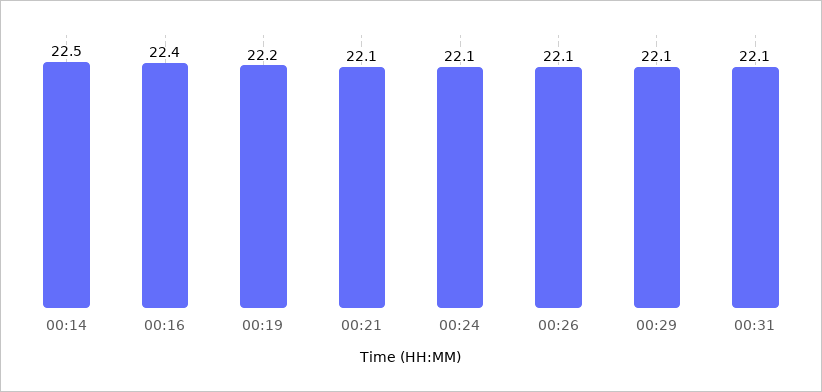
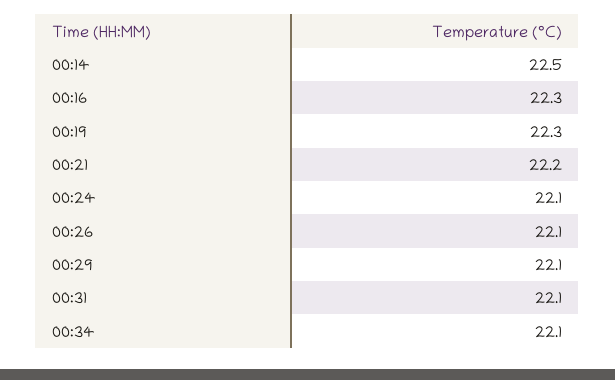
00:16: 22.4 -> 22.3
00:19: 22.2 -> 22.3
00:21: 22.1 -> 22.2
00:34: none -> 22.1

